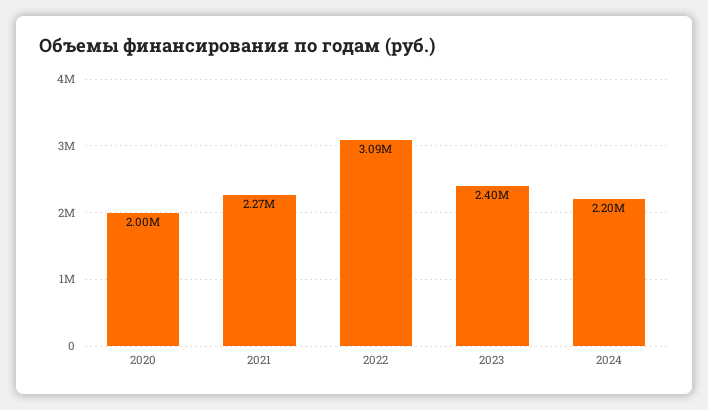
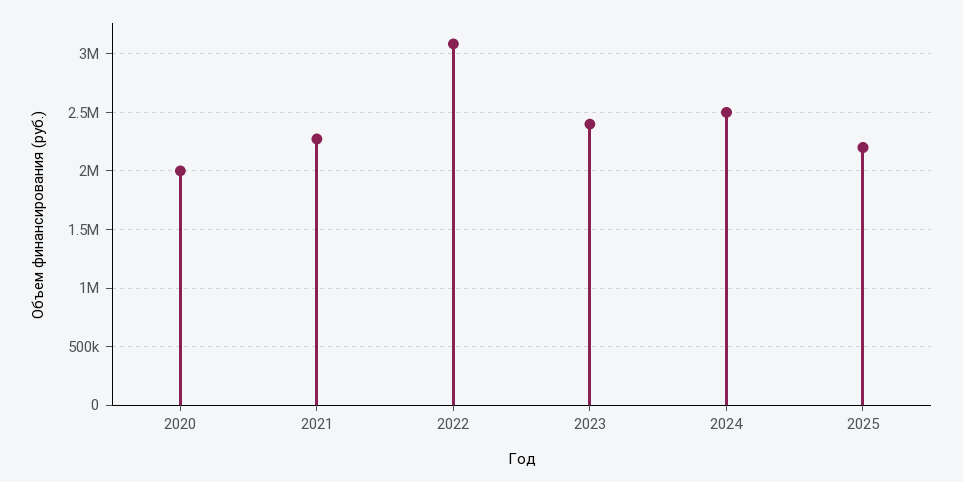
2024: 2200000 -> 2500000
2025: none -> 2200000

